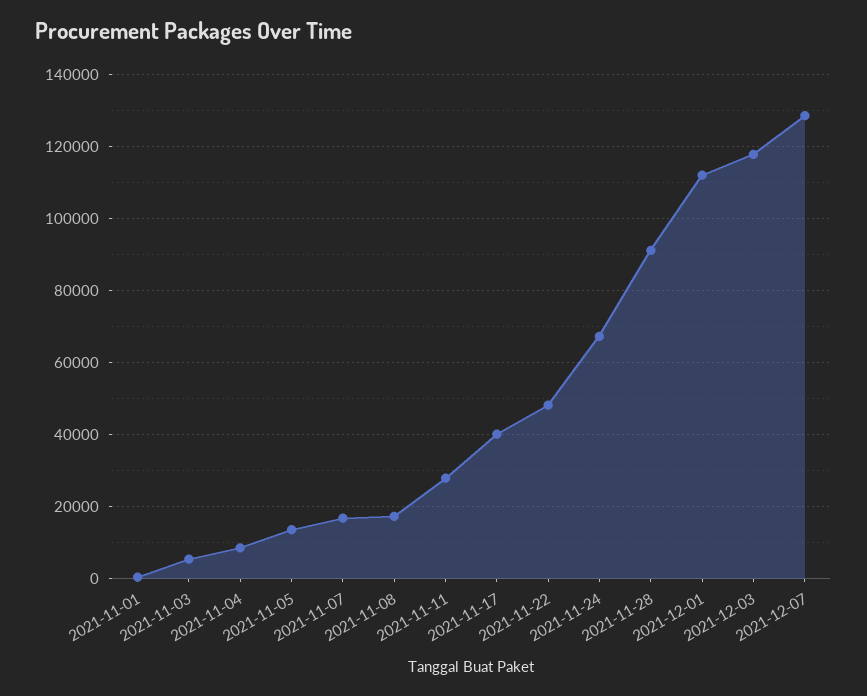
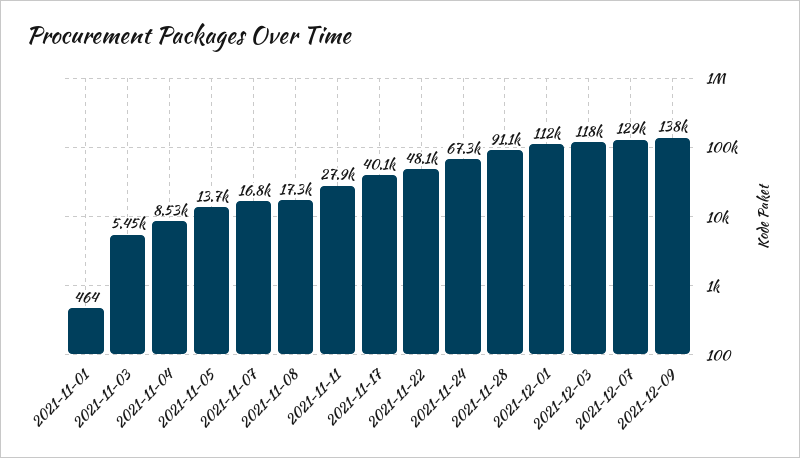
2021-12-09: none -> 138000

